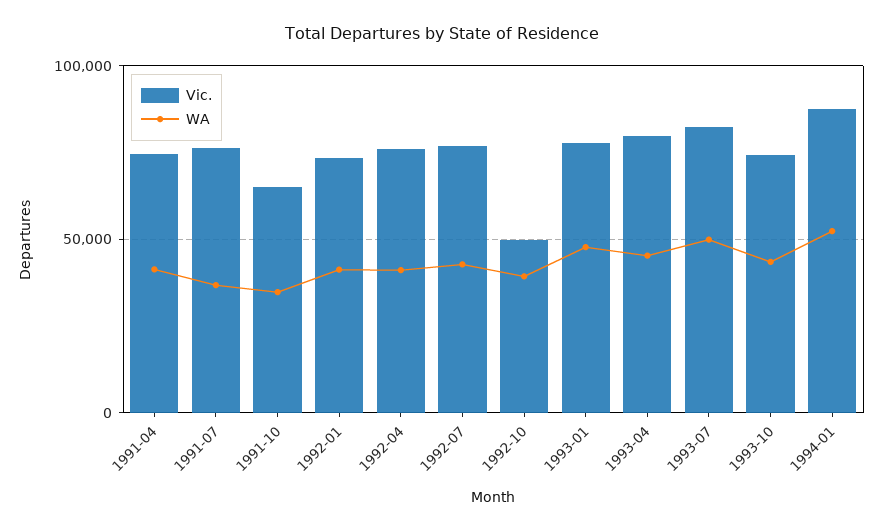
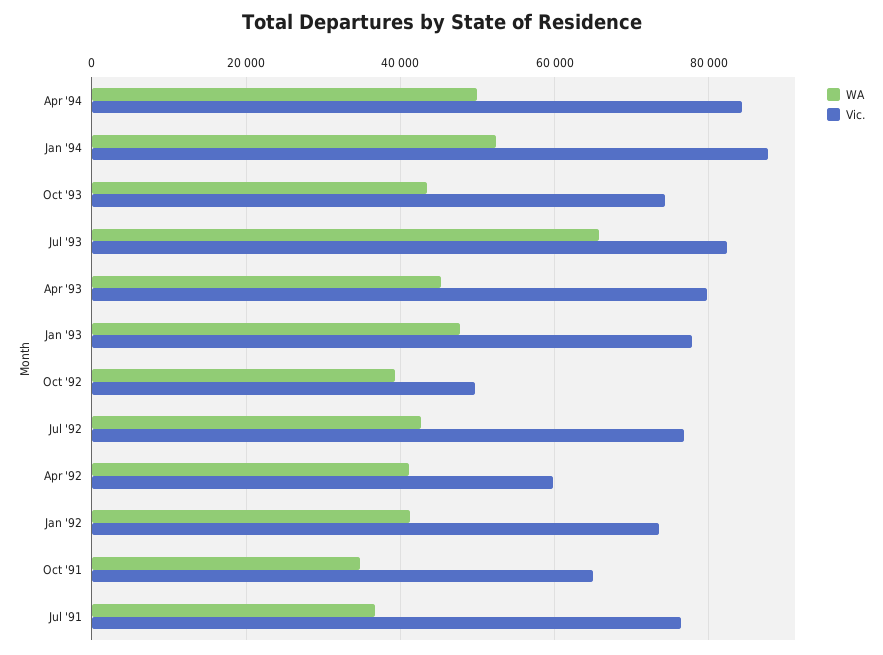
Vic., 1991-04: 75000 -> none
WA, 1991-04: 40000 -> none
Vic., 1992-04: 75000 -> 60000
WA, 1993-07: 50000 -> 66000
WA, Apr '94: none -> 50000
Vic., Apr '94: none -> 84000

